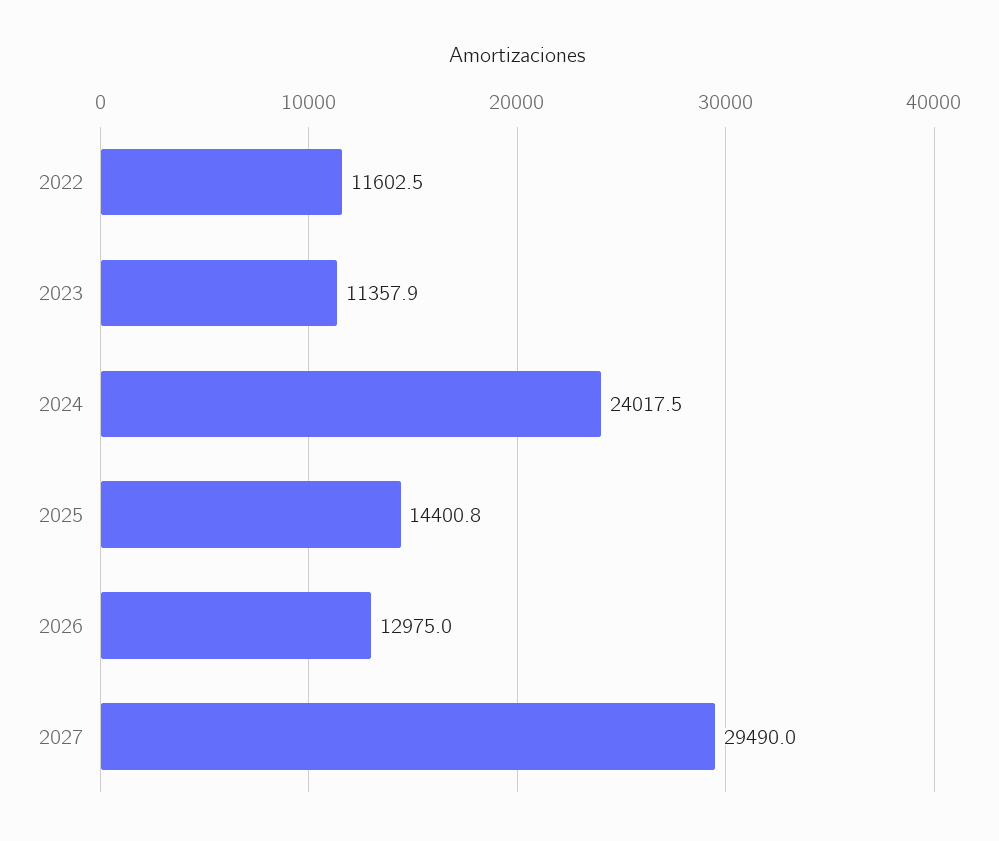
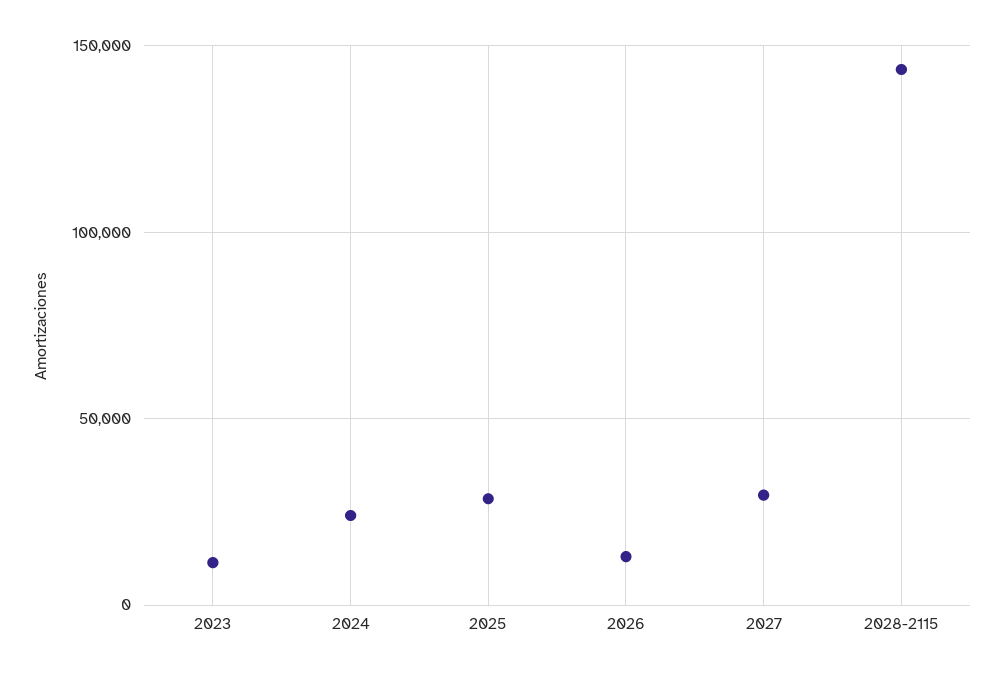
2022: 11602.5 -> none
2025: 14400.8 -> 30000
2028-2115: none -> 145000

